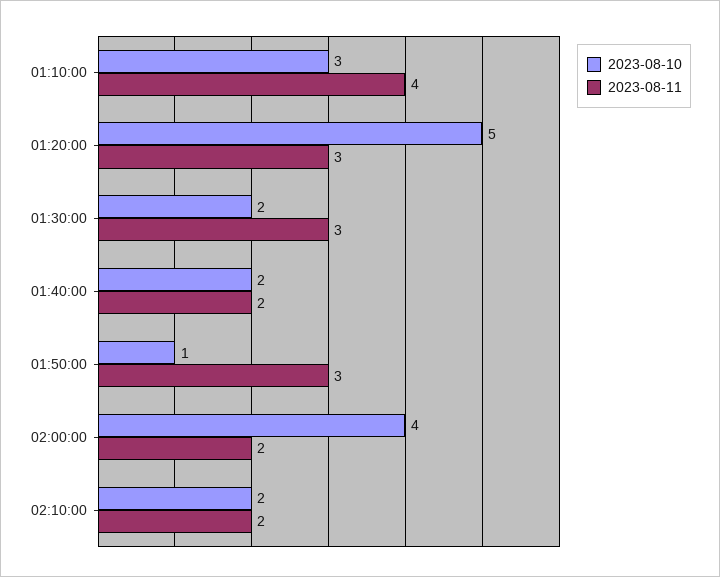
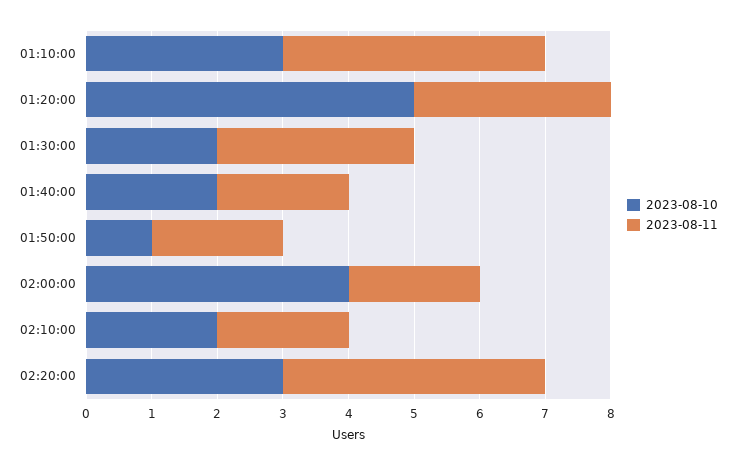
2023-08-11, 01:50:00: 3 -> 2
2023-08-10, 02:20:00: none -> 3
2023-08-11, 02:20:00: none -> 4

